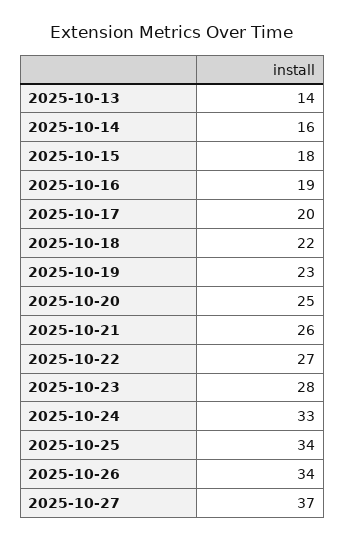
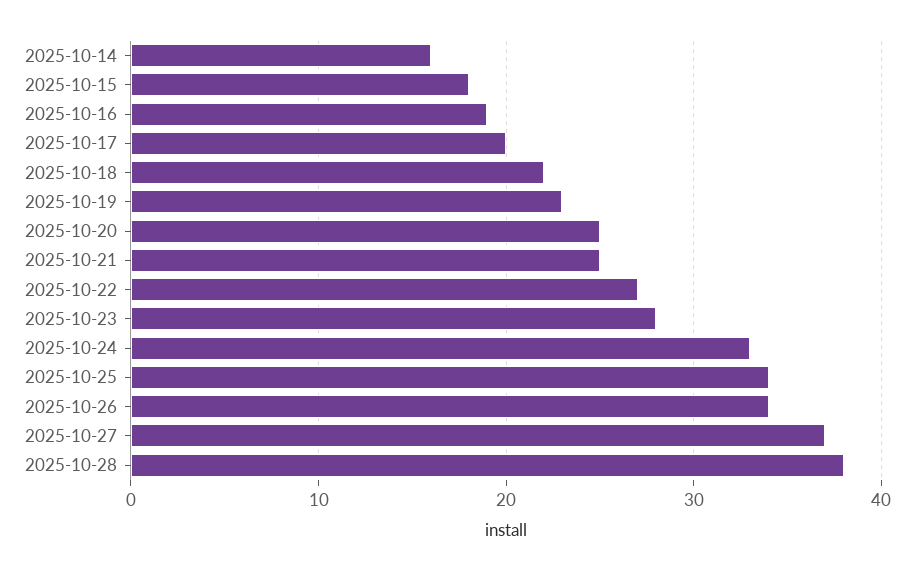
2025-10-13: 14 -> none
2025-10-21: 26 -> 25
2025-10-28: none -> 38

